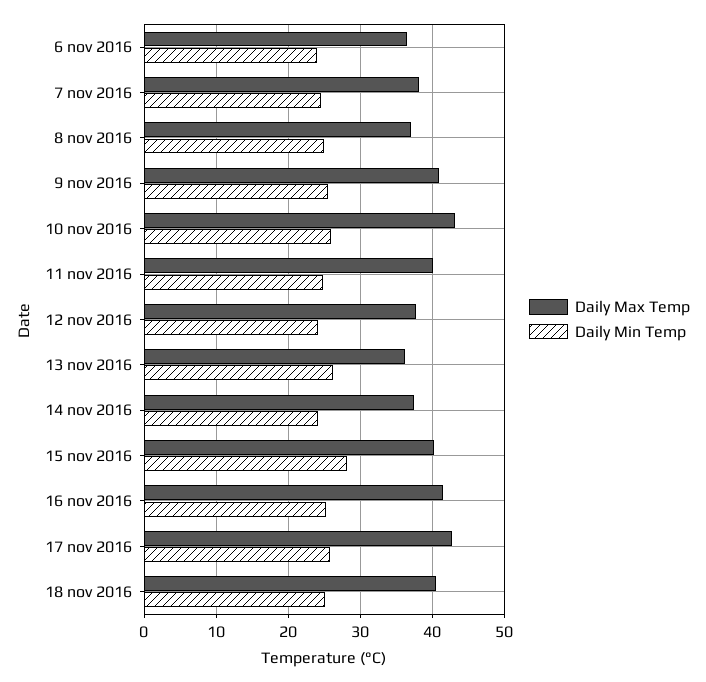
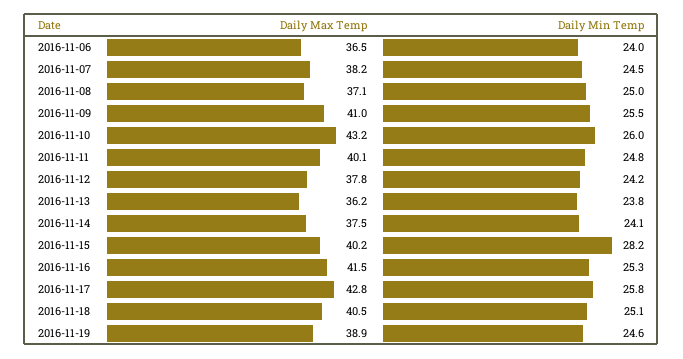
Daily Min Temp, 13 nov 2016: 26 -> 23.8
Daily Max Temp, 2016-11-19: none -> 38.9
Daily Min Temp, 2016-11-19: none -> 24.6

